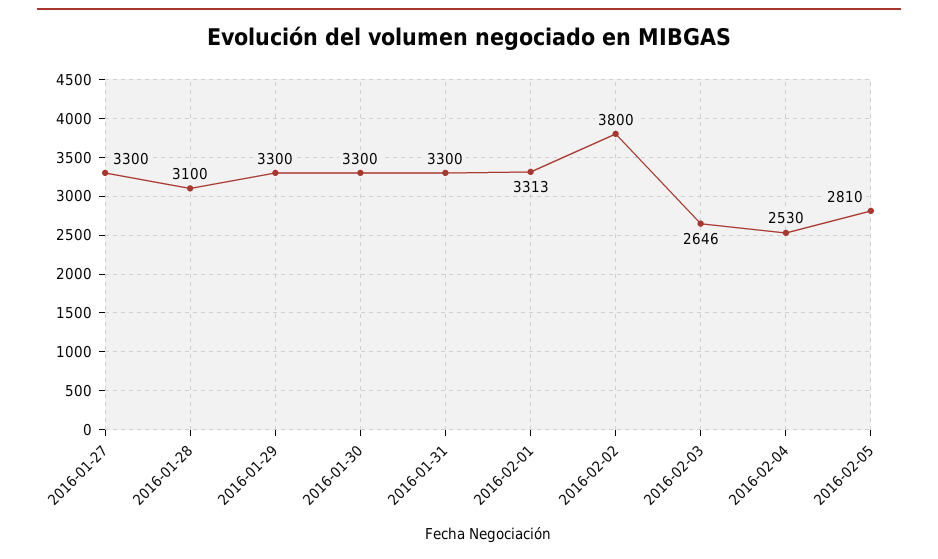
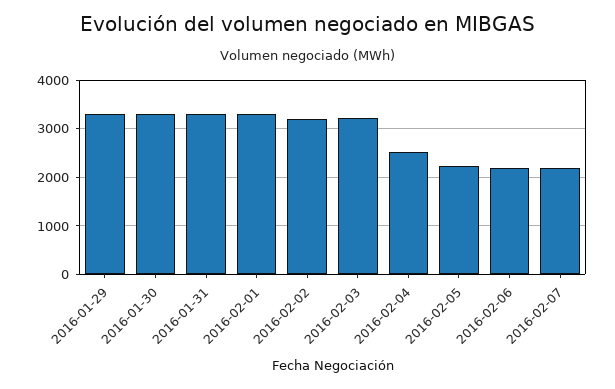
2016-01-27: 3300 -> none
2016-01-28: 3100 -> none
2016-02-02: 3800 -> 3200
2016-02-03: 2646 -> 3200
2016-02-05: 2810 -> 2200
2016-02-06: none -> 2200
2016-02-07: none -> 2200

